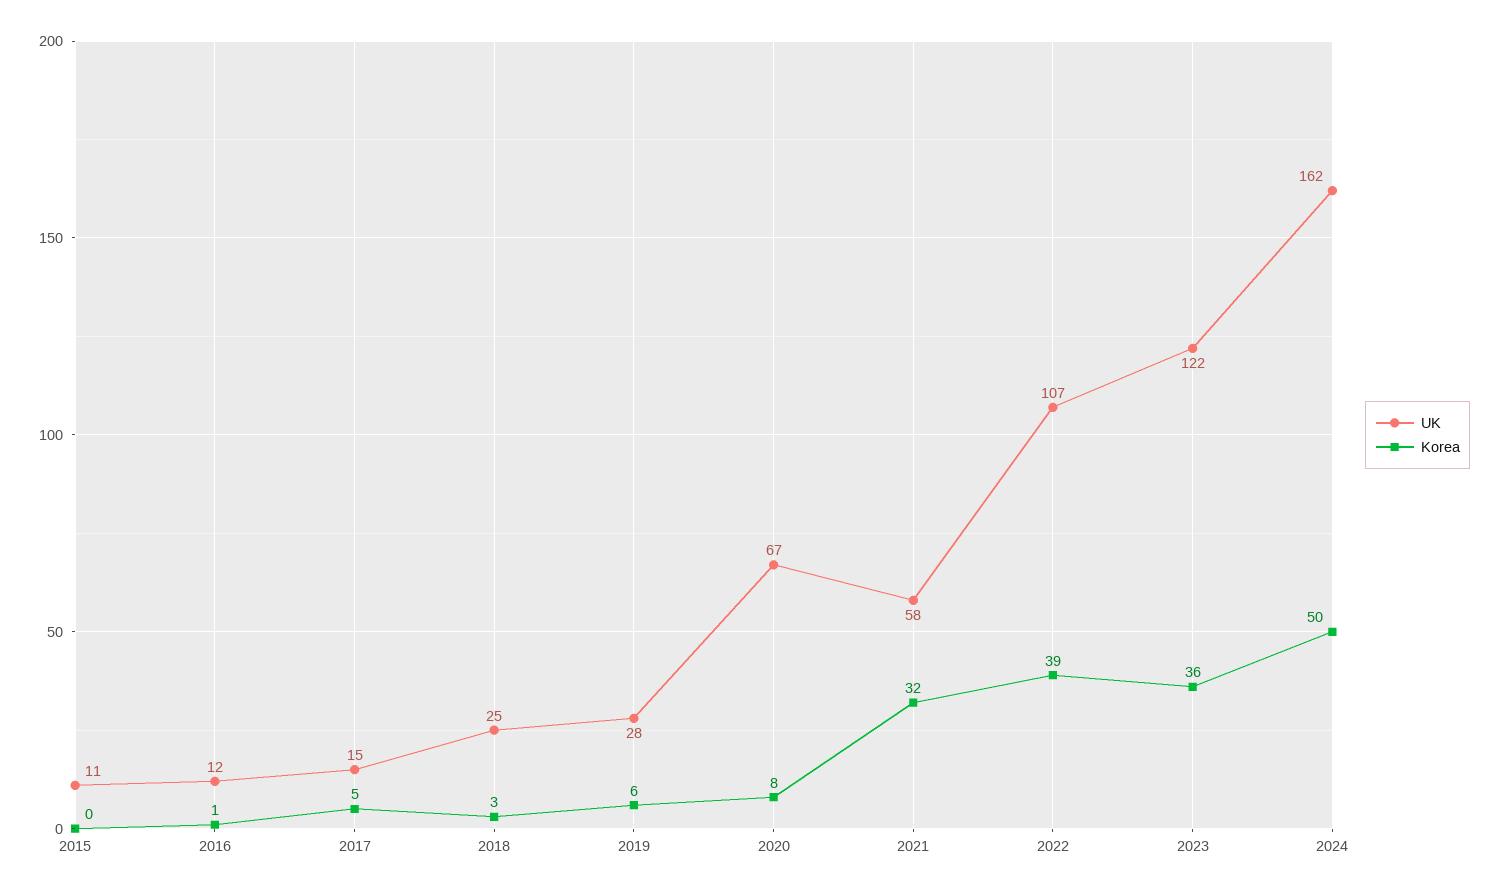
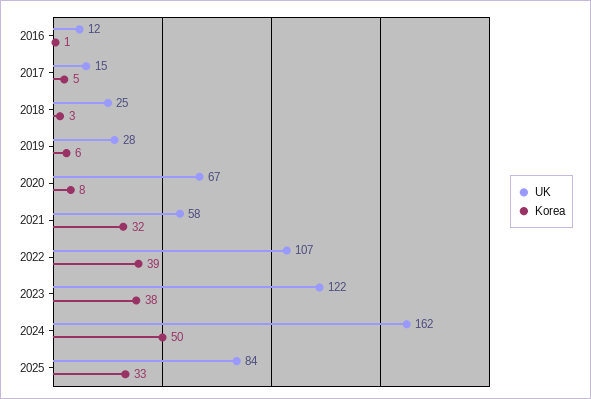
UK, 2015: 11 -> none
Korea, 2015: 0 -> none
Korea, 2023: 36 -> 38
UK, 2025: none -> 84
Korea, 2025: none -> 33

